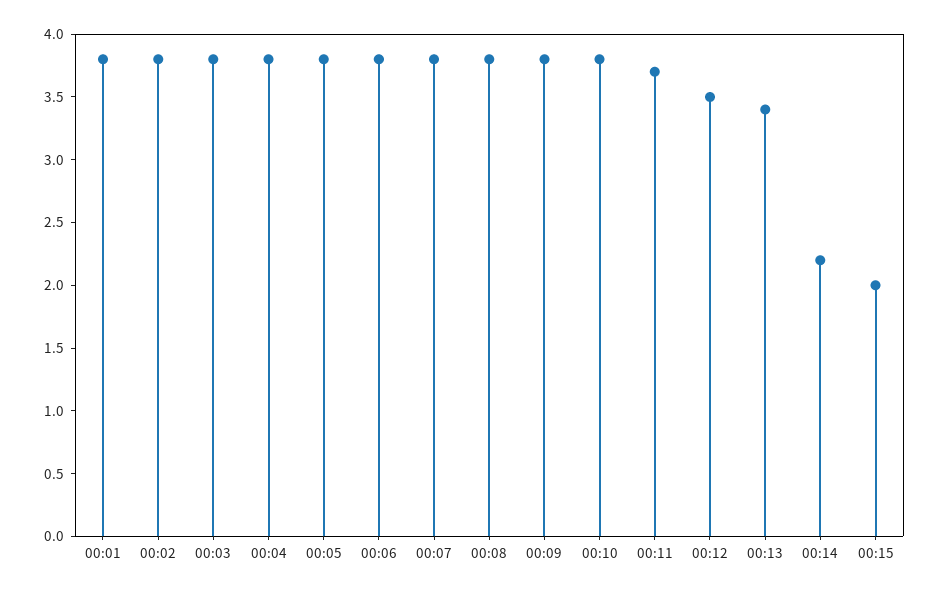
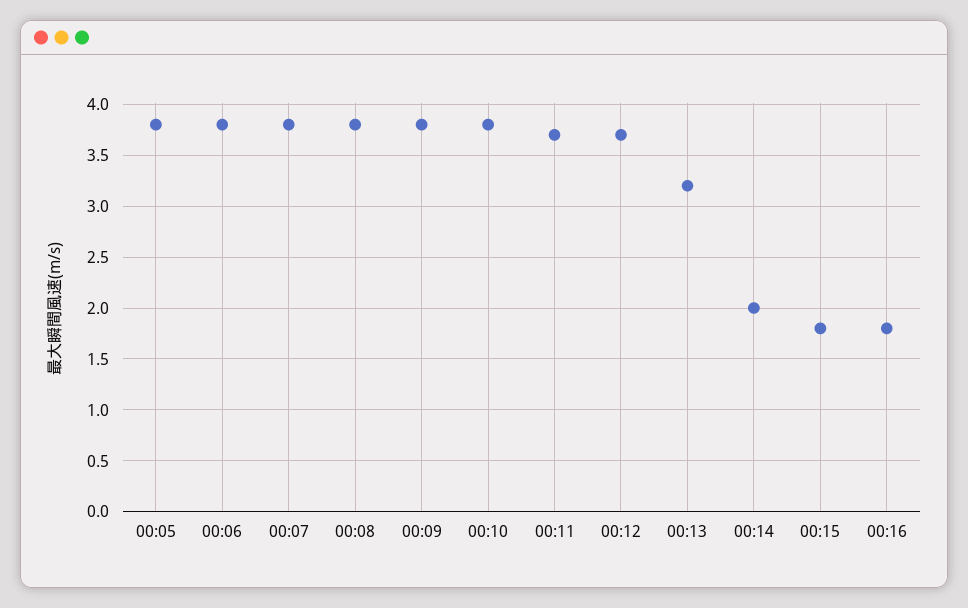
00:01: 3.8 -> none
00:02: 3.8 -> none
00:03: 3.8 -> none
00:04: 3.8 -> none
00:12: 3.5 -> 3.7
00:13: 3.4 -> 3.2
00:14: 2.2 -> 2
00:15: 2 -> 1.8
00:16: none -> 1.8

